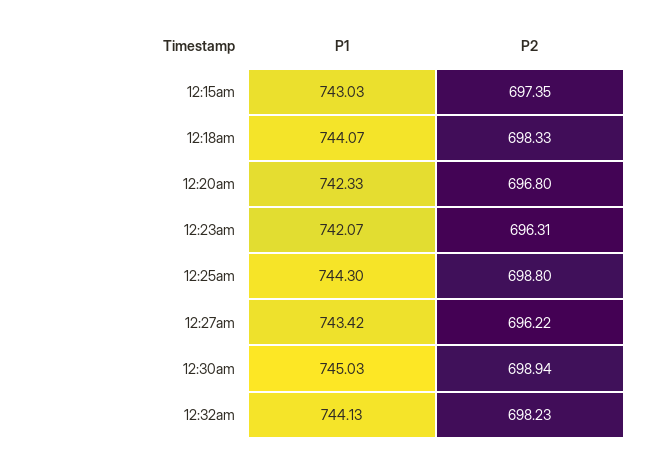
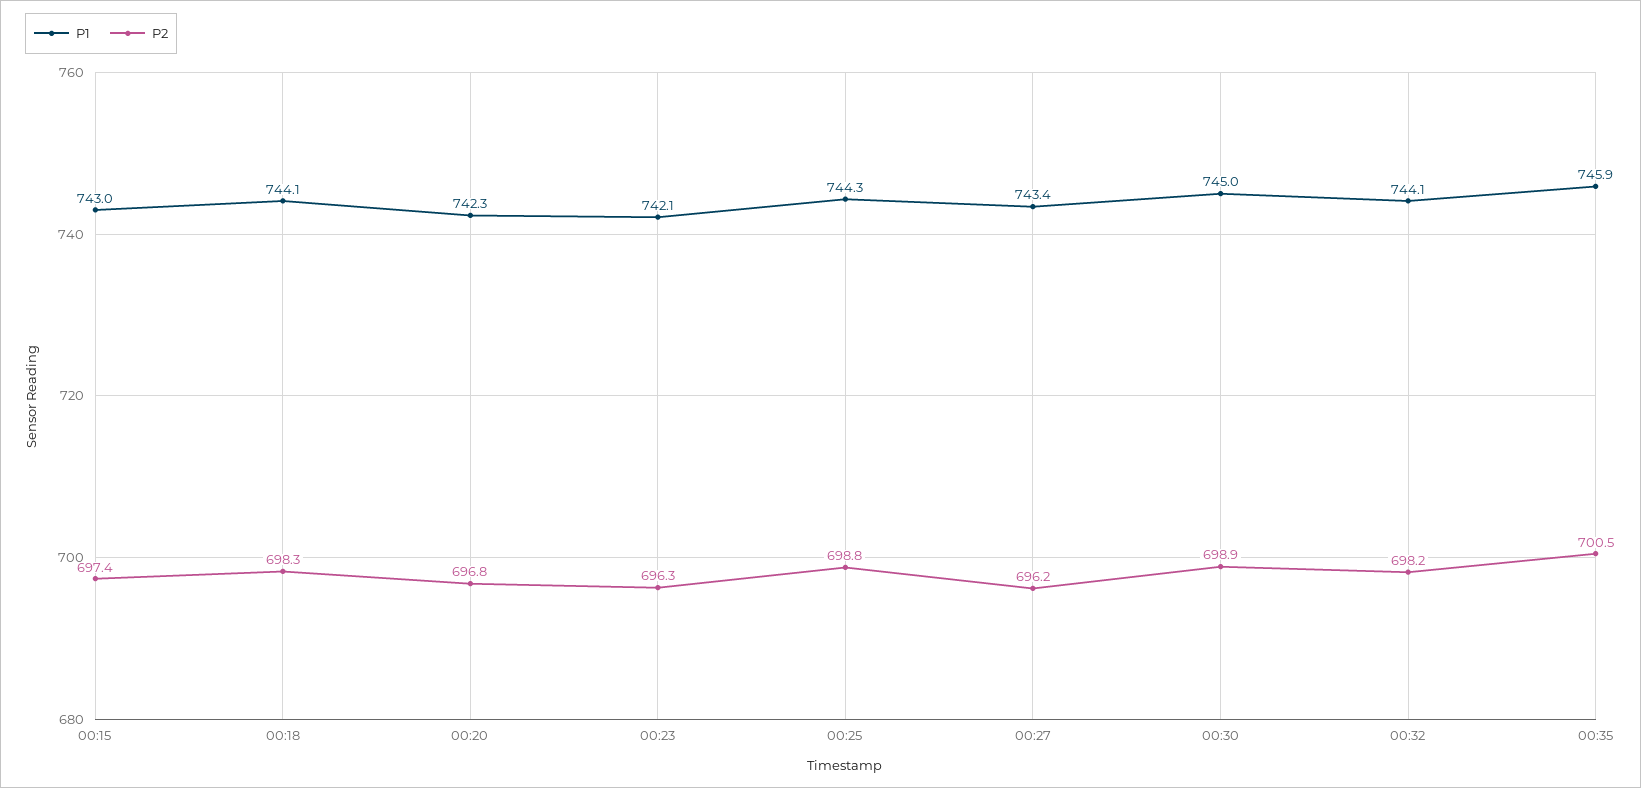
P1, 00:35: none -> 745.9
P2, 00:35: none -> 700.5

